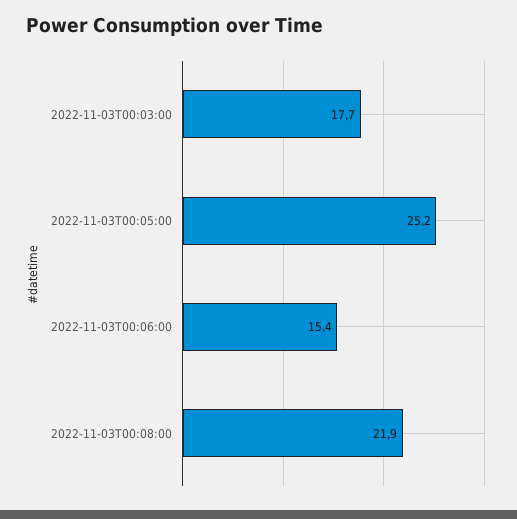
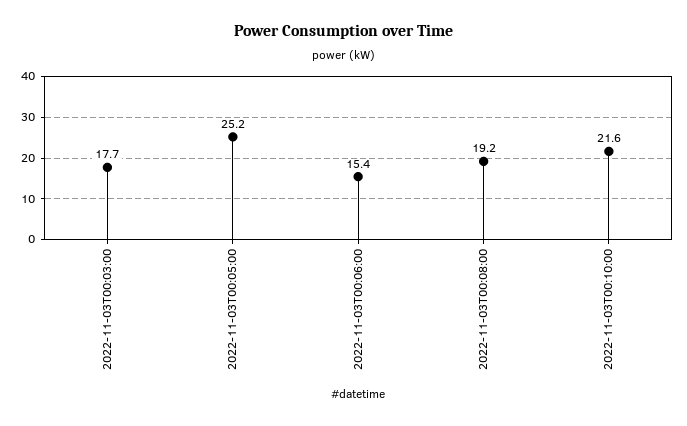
2022-11-03T00:08:00: 21.9 -> 19.2
2022-11-03T00:10:00: none -> 21.6

